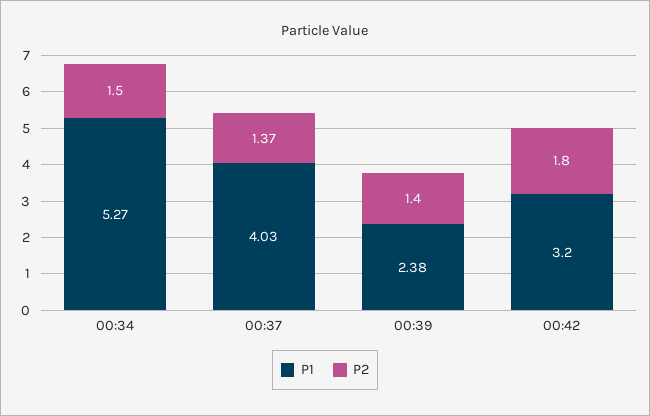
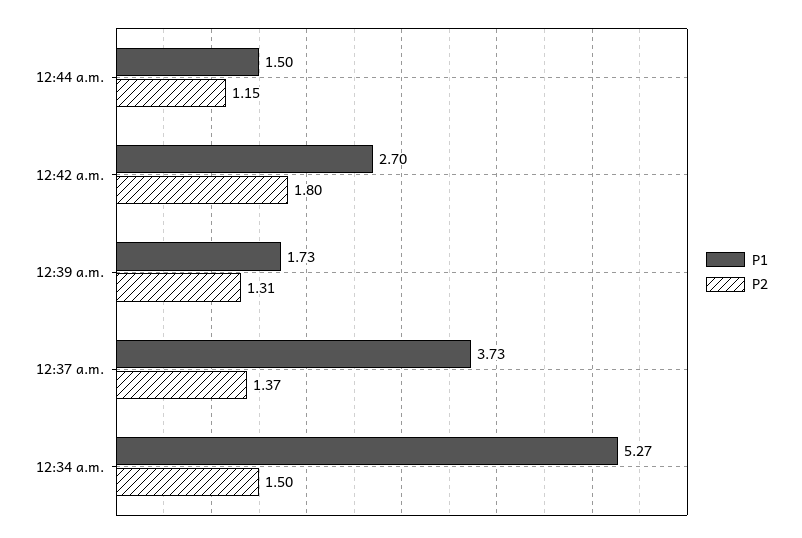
P1, 00:37: 4.03 -> 3.73
P1, 00:39: 2.38 -> 1.73
P2, 00:39: 1.4 -> 1.31
P1, 00:42: 3.2 -> 2.7
P1, 12:44 a.m.: none -> 1.5
P2, 12:44 a.m.: none -> 1.15

